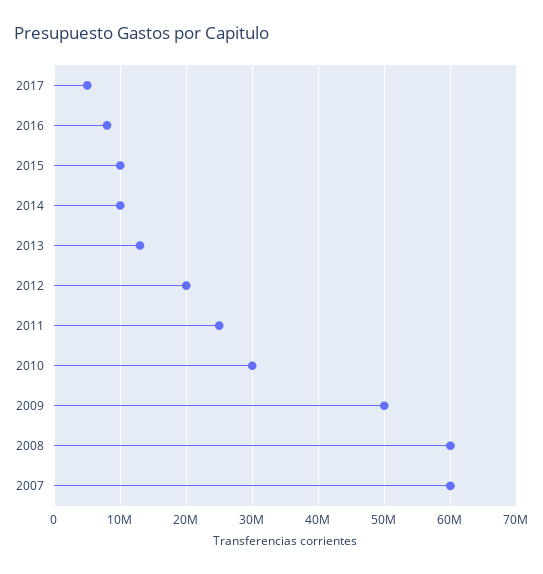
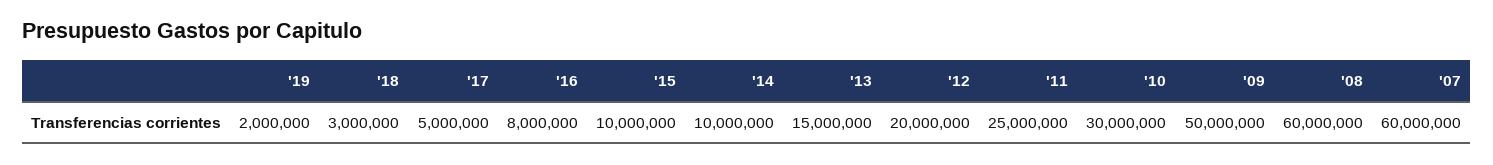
2013: 13000000 -> 15000000
'19: none -> 2000000
'18: none -> 3000000

